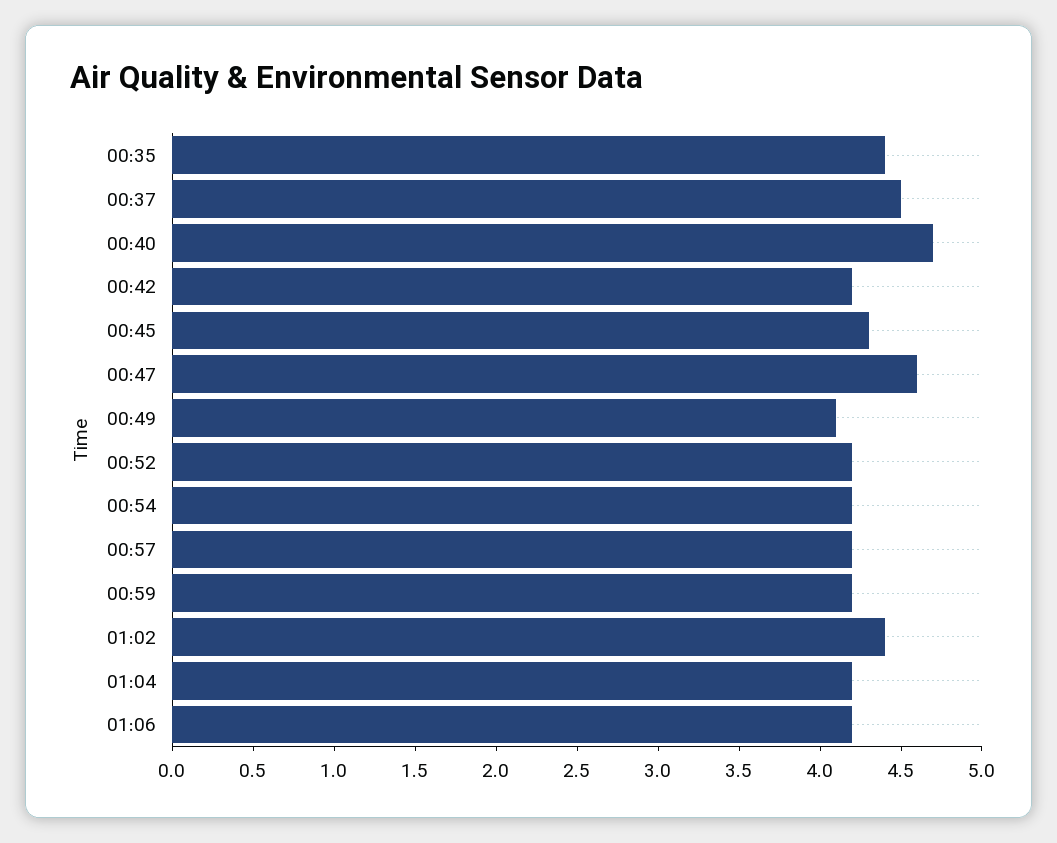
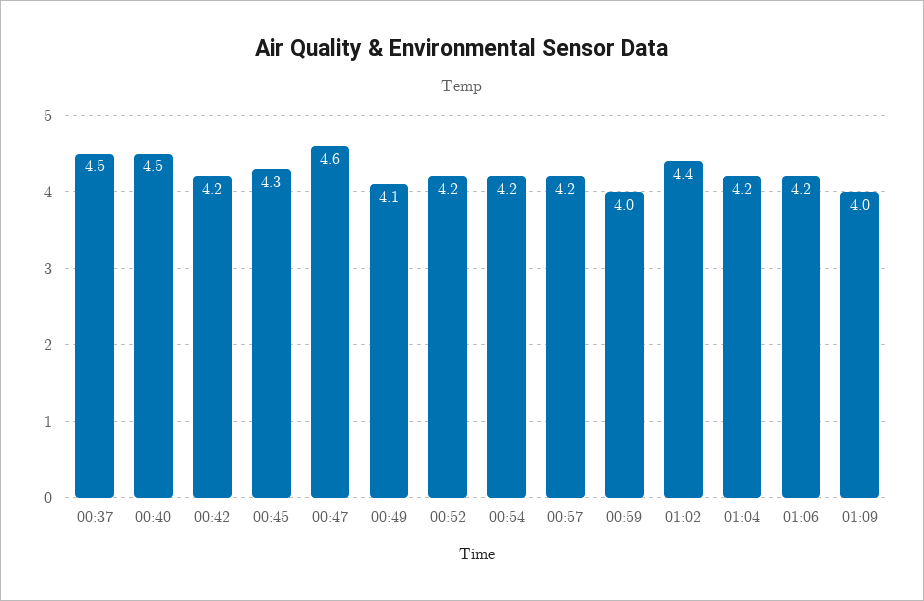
00:35: 4.4 -> none
00:40: 4.7 -> 4.5
00:59: 4.2 -> 4
01:09: none -> 4

